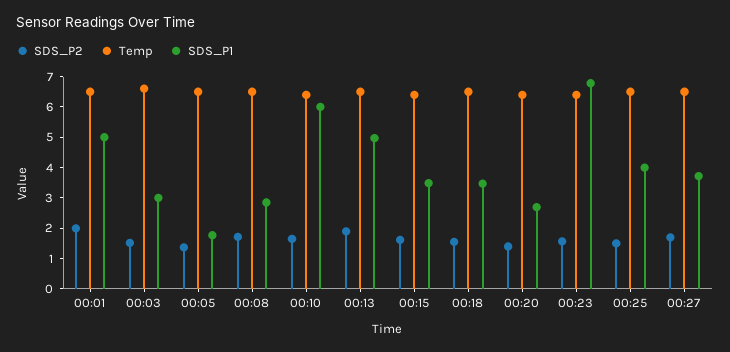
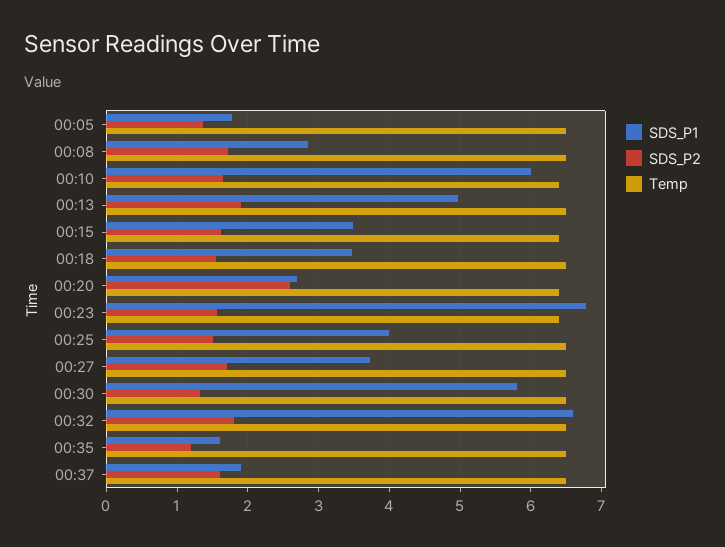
SDS_P2, 00:01: 2 -> none
Temp, 00:01: 6.5 -> none
SDS_P1, 00:01: 5 -> none
SDS_P2, 00:03: 1.5 -> none
Temp, 00:03: 6.5 -> none
SDS_P1, 00:03: 3 -> none
SDS_P2, 00:20: 1.5 -> 2.6
SDS_P1, 00:30: none -> 5.8
SDS_P2, 00:30: none -> 1.3
Temp, 00:30: none -> 6.5
SDS_P1, 00:32: none -> 6.6
SDS_P2, 00:32: none -> 1.8
Temp, 00:32: none -> 6.5
SDS_P1, 00:35: none -> 1.6
SDS_P2, 00:35: none -> 1.2
Temp, 00:35: none -> 6.5
SDS_P1, 00:37: none -> 1.9
SDS_P2, 00:37: none -> 1.6
Temp, 00:37: none -> 6.5

